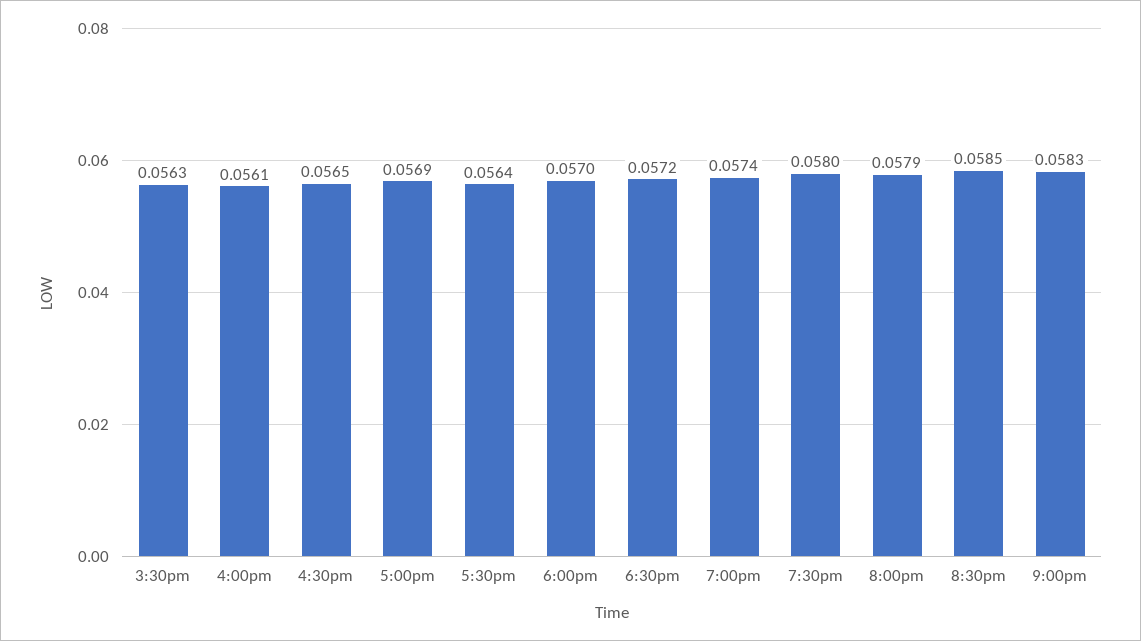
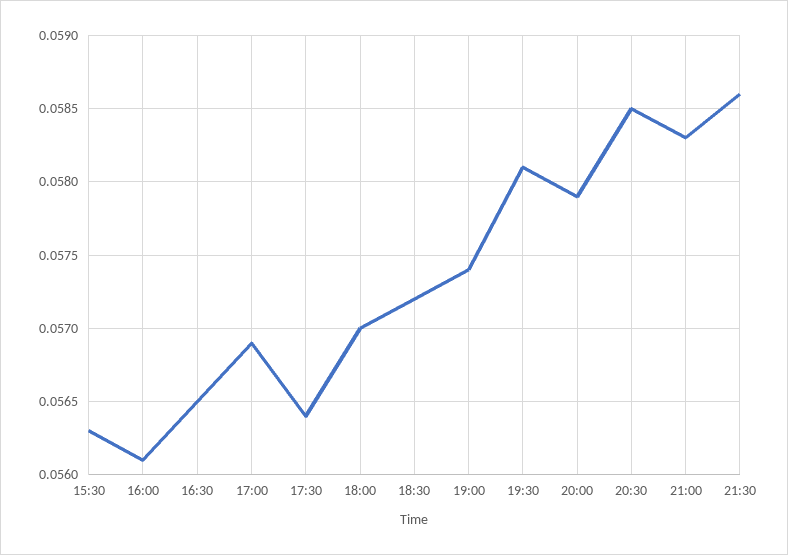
7:30pm: 0.058 -> 0.0581
21:30: none -> 0.0586

